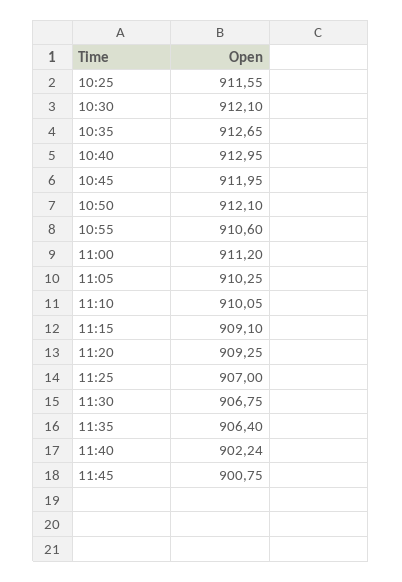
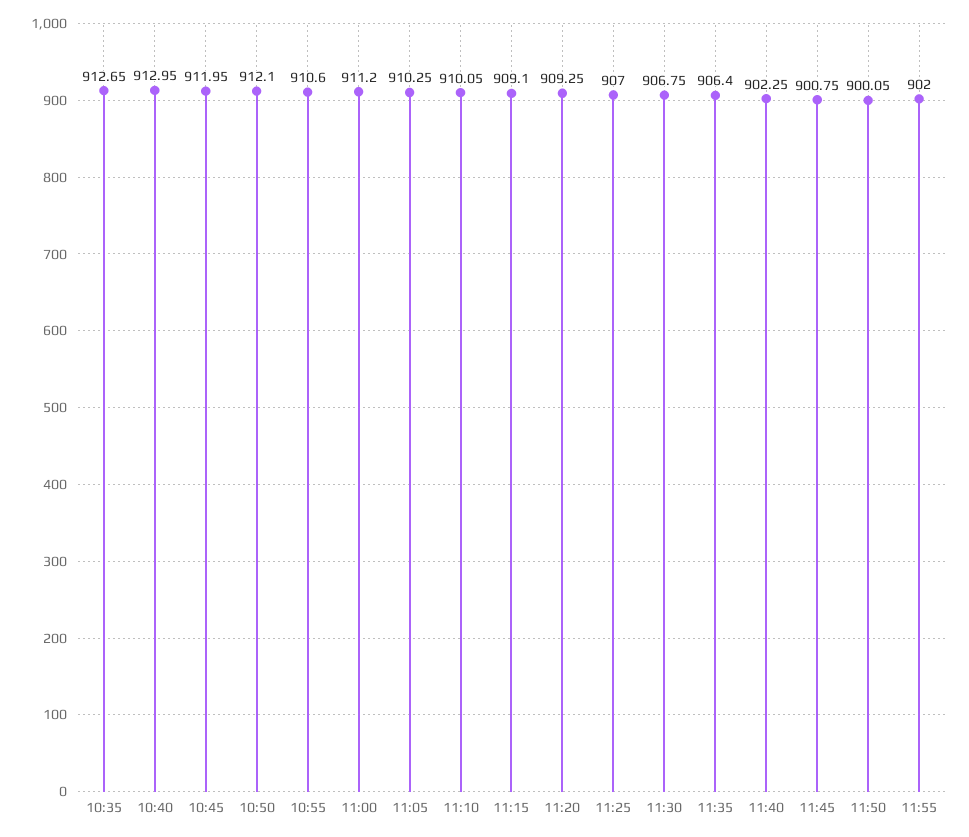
10:25: 911.55 -> none
10:30: 912.1 -> none
11:40: 902.24 -> 902.25
11:50: none -> 900.05
11:55: none -> 902

